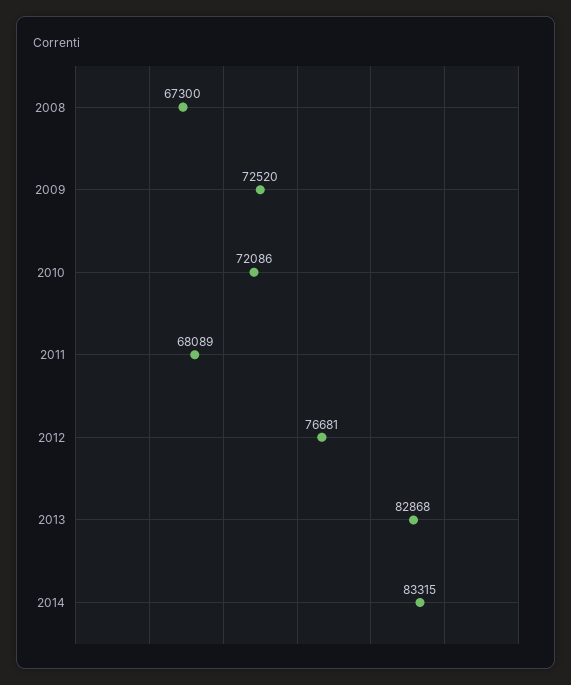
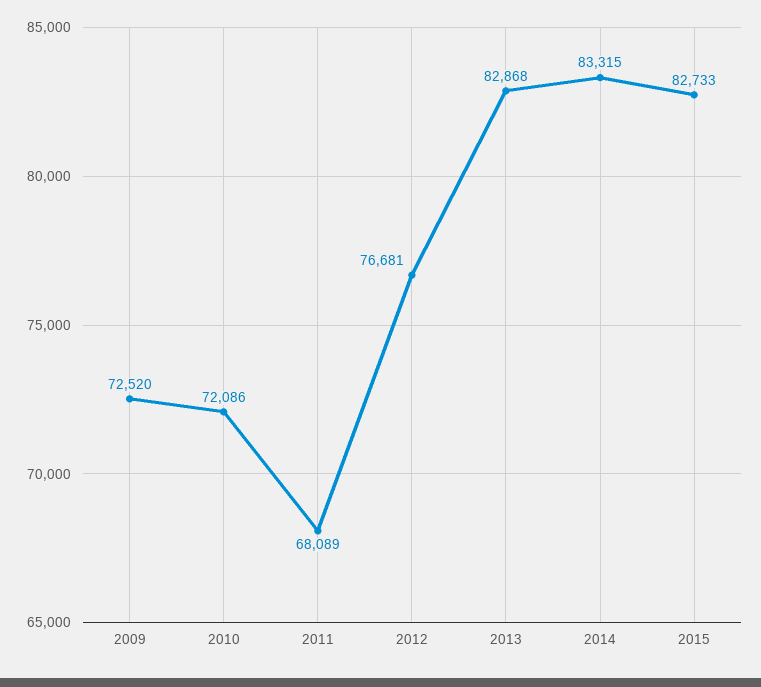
2008: 67300 -> none
2015: none -> 82733

